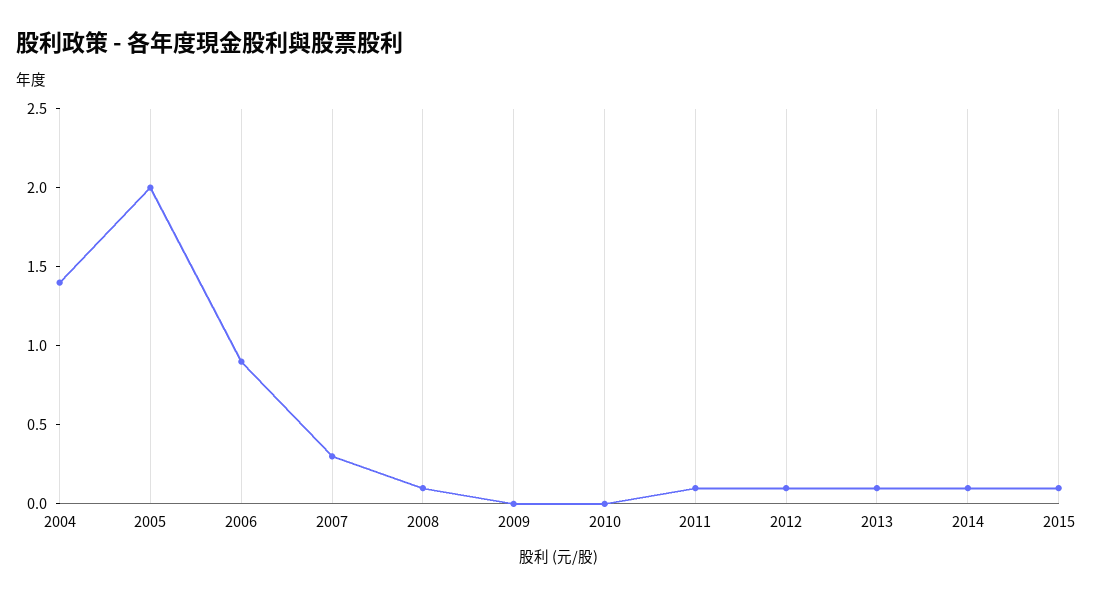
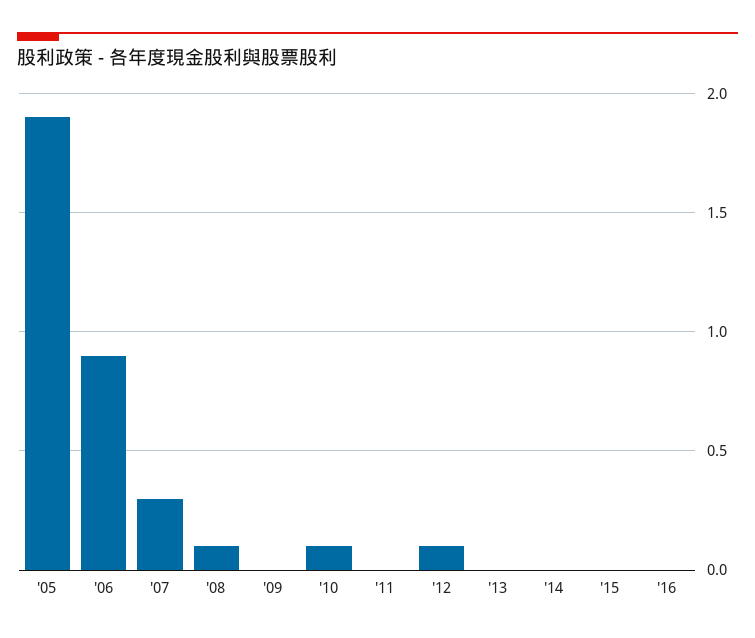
2004: 1.4 -> none
2005: 2 -> 1.9
2010: 0 -> 0.1
2011: 0.1 -> 0
2013: 0.1 -> 0
2014: 0.1 -> 0
2015: 0.1 -> 0
'16: none -> 0

